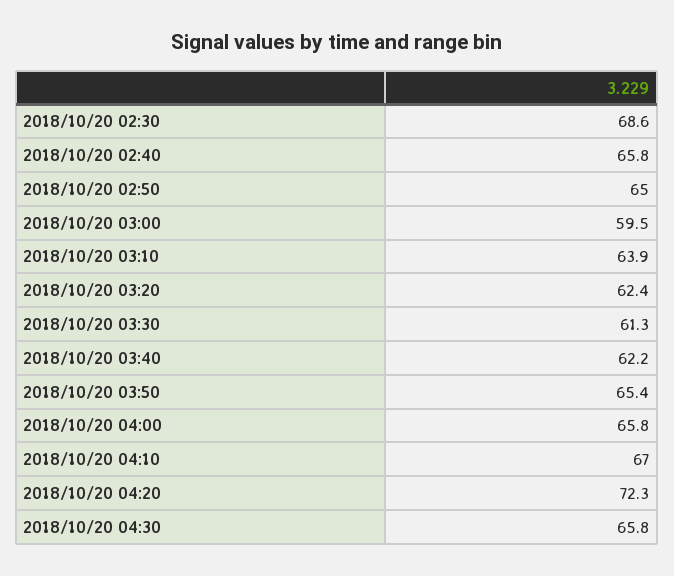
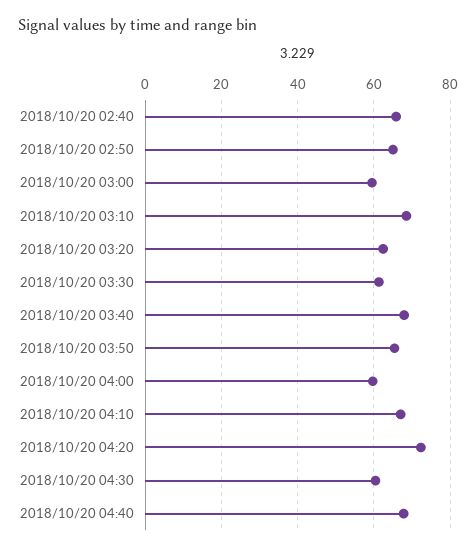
2018/10/20 02:30: 68.6 -> none
2018/10/20 03:10: 63.9 -> 68
2018/10/20 03:40: 62.2 -> 68
2018/10/20 04:00: 65.8 -> 60
2018/10/20 04:30: 65.8 -> 60
2018/10/20 04:40: none -> 68

